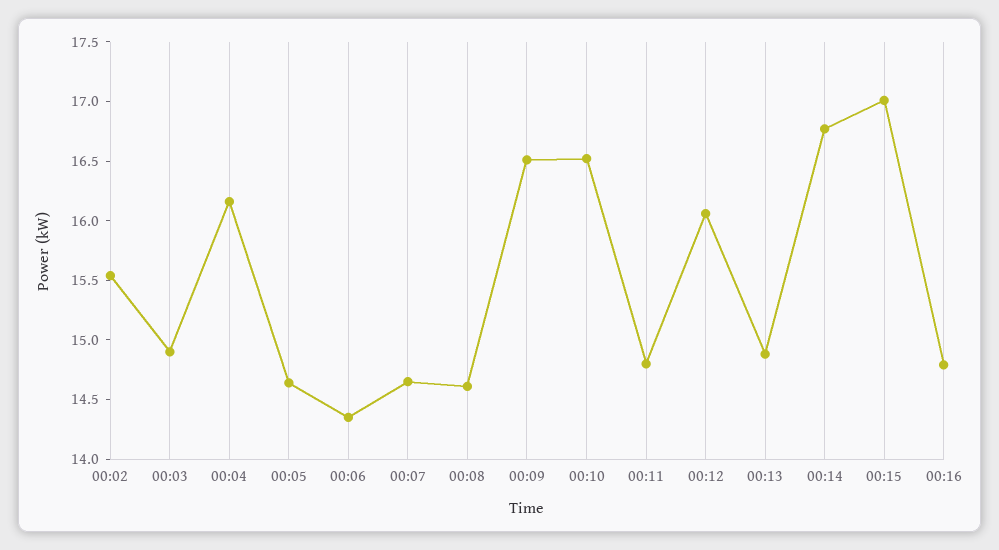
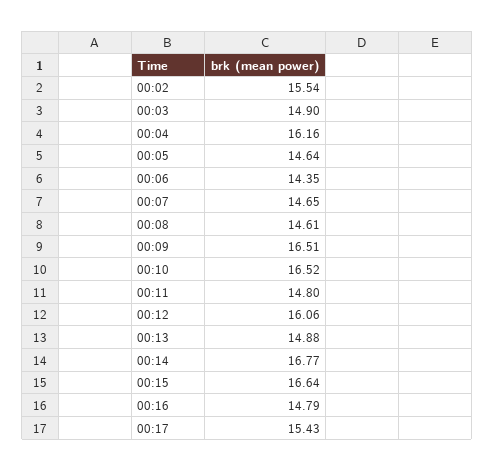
00:15: 17 -> 16.64
00:17: none -> 15.43

